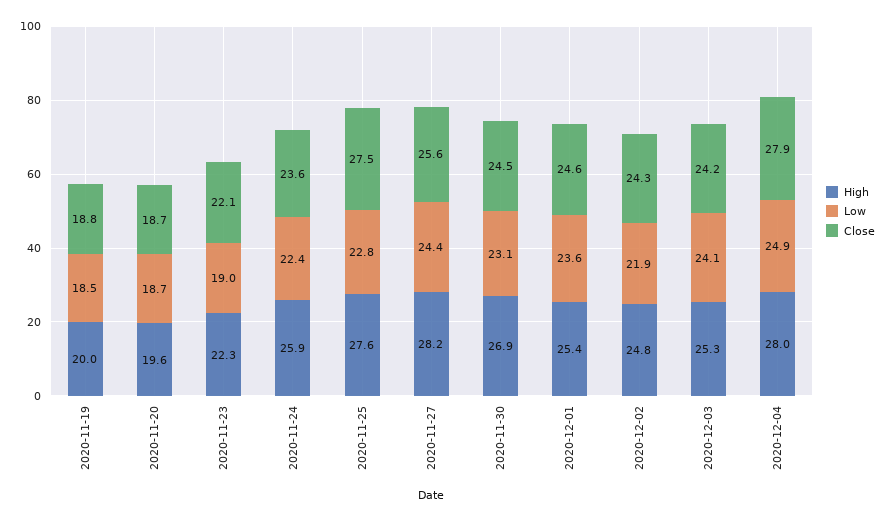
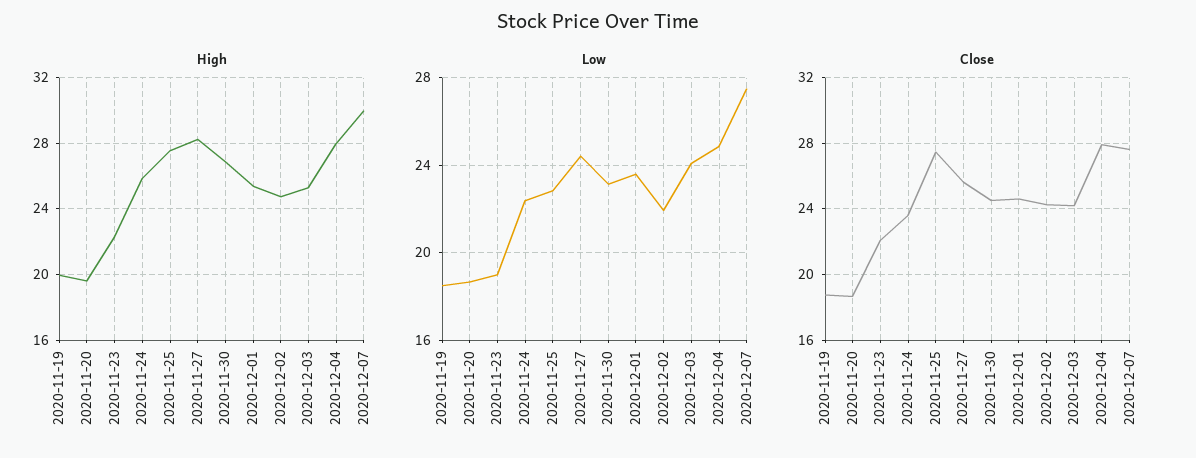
High, 2020-12-07: none -> 30
Low, 2020-12-07: none -> 27.5
Close, 2020-12-07: none -> 27.5

